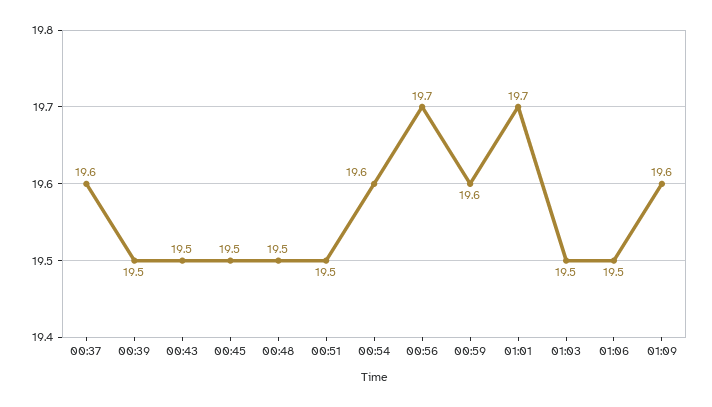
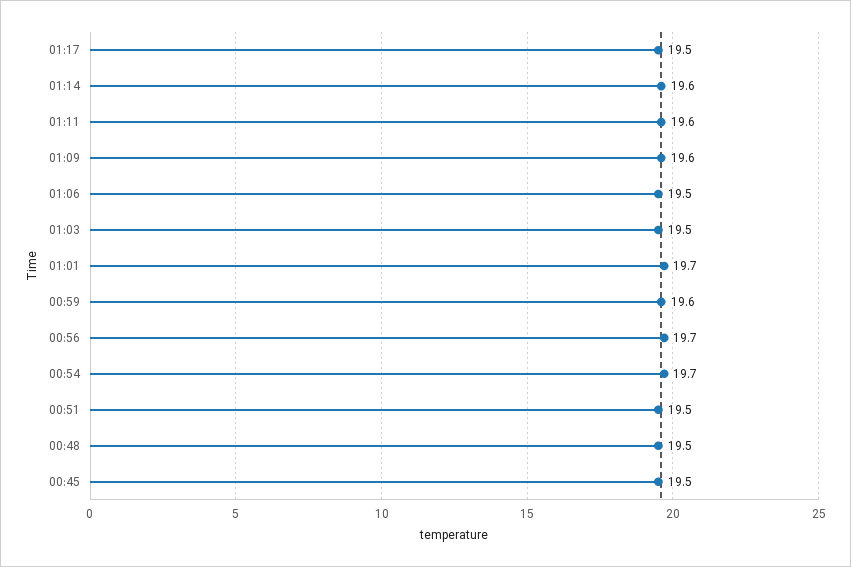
00:37: 19.6 -> none
00:39: 19.5 -> none
00:43: 19.5 -> none
00:54: 19.6 -> 19.7
01:17: none -> 19.5
01:14: none -> 19.6
01:11: none -> 19.6

